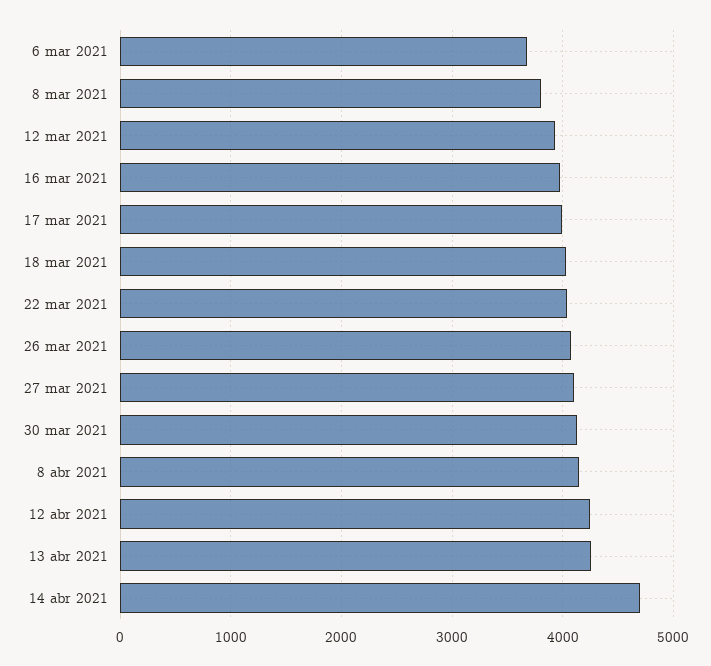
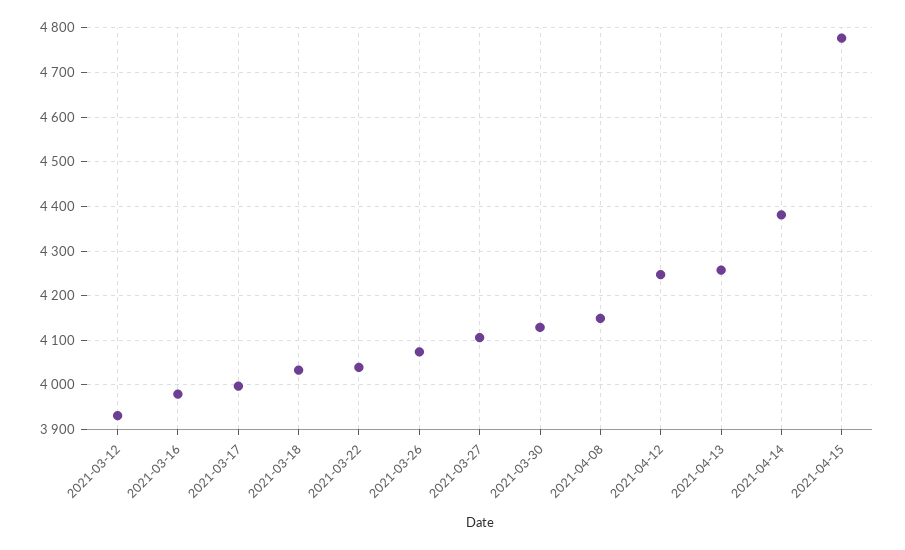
6 mar 2021: 3700 -> none
8 mar 2021: 3800 -> none
14 abr 2021: 4700 -> 4380
2021-04-15: none -> 4780

